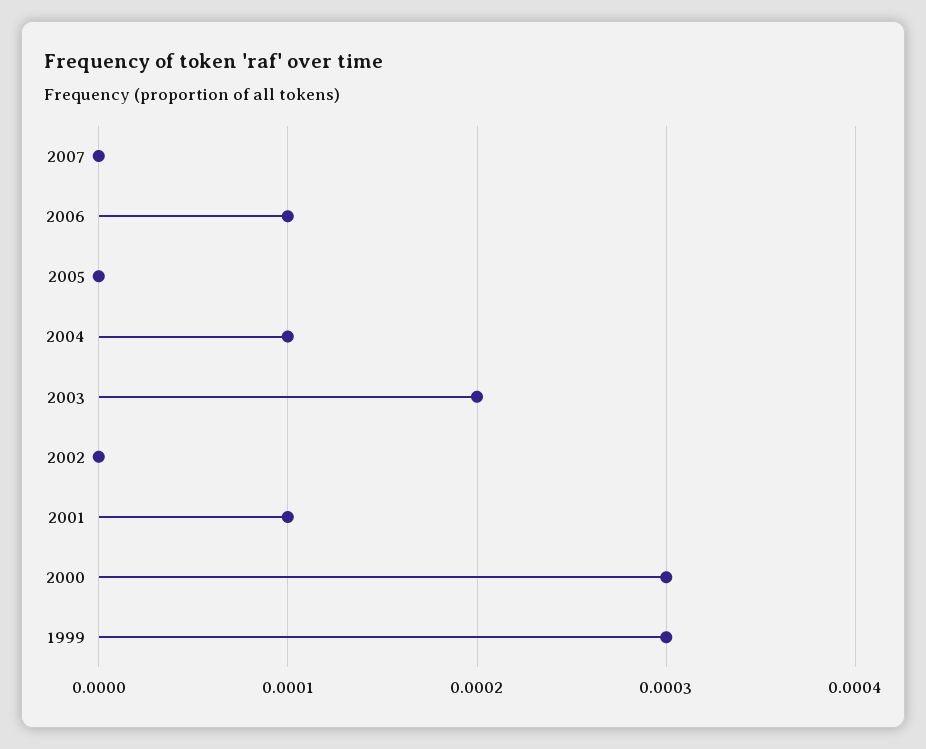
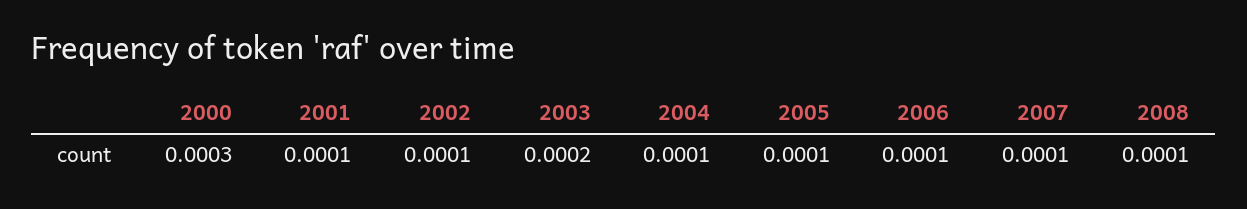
2007: 0 -> 0.0001
2005: 0 -> 0.0001
2002: 0 -> 0.0001
1999: 0.0003 -> none
2008: none -> 0.0001

